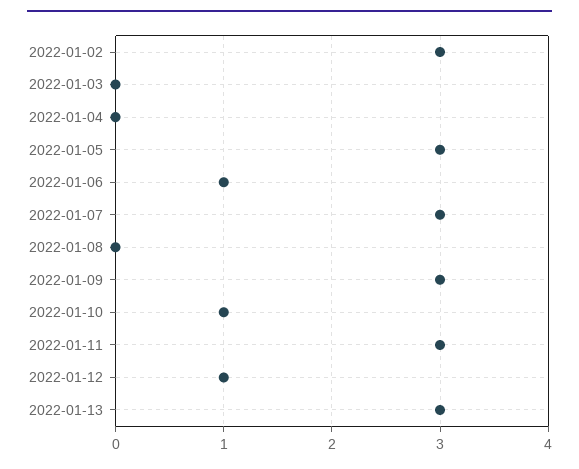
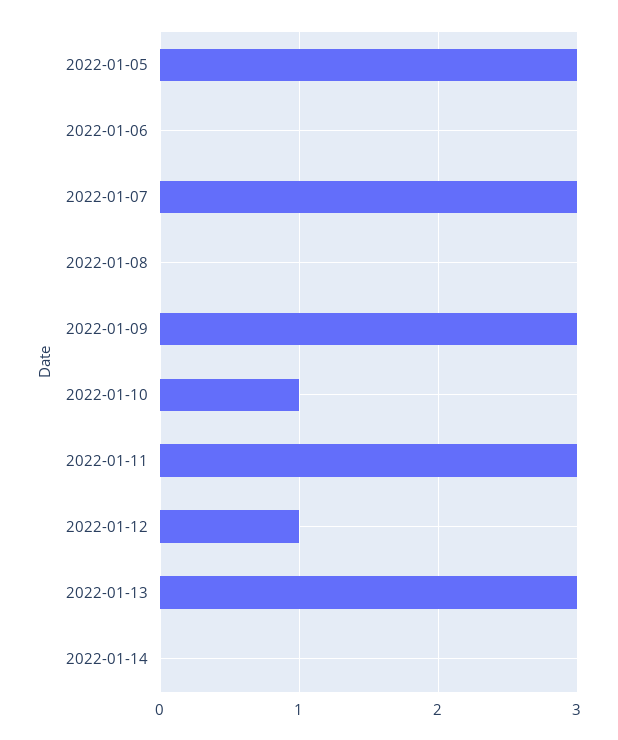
2022-01-02: 3 -> none
2022-01-03: 0 -> none
2022-01-04: 0 -> none
2022-01-06: 1 -> 0
2022-01-14: none -> 0

